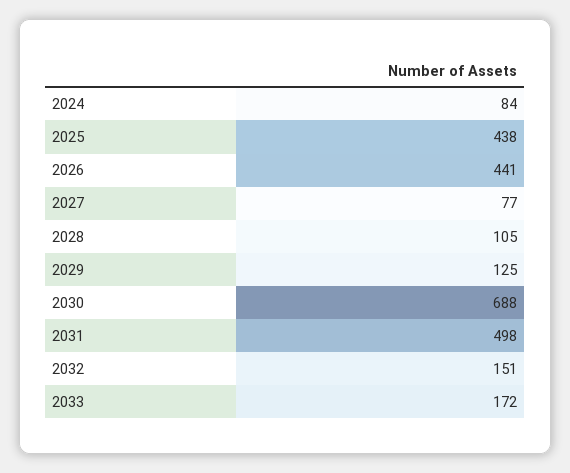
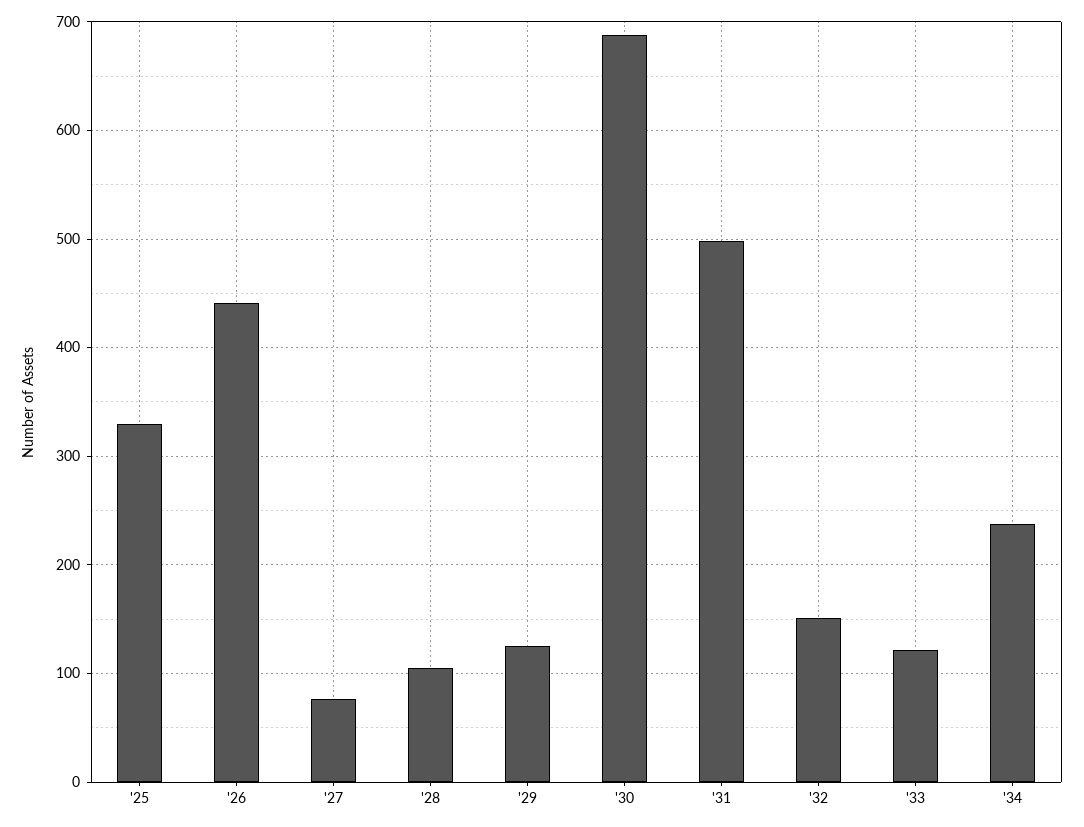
2024: 84 -> none
2025: 438 -> 330
2033: 172 -> 120
'34: none -> 240

